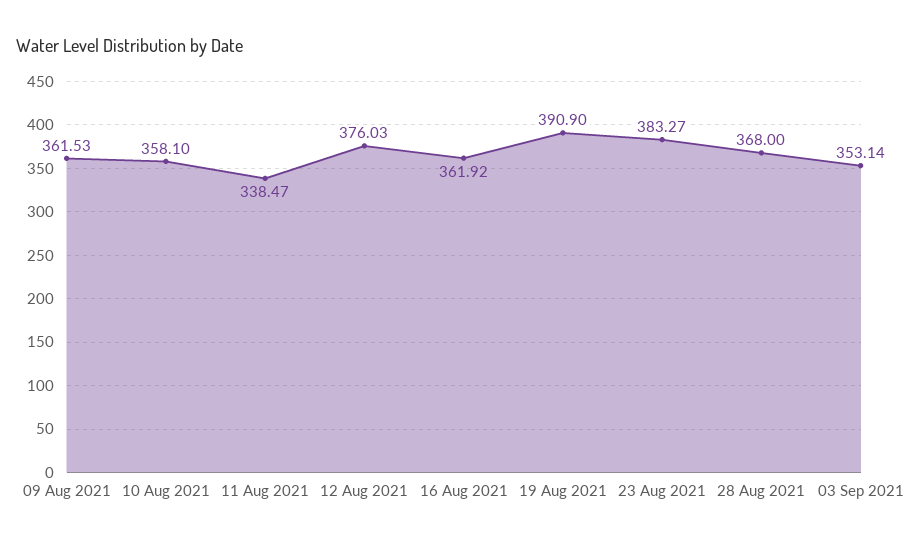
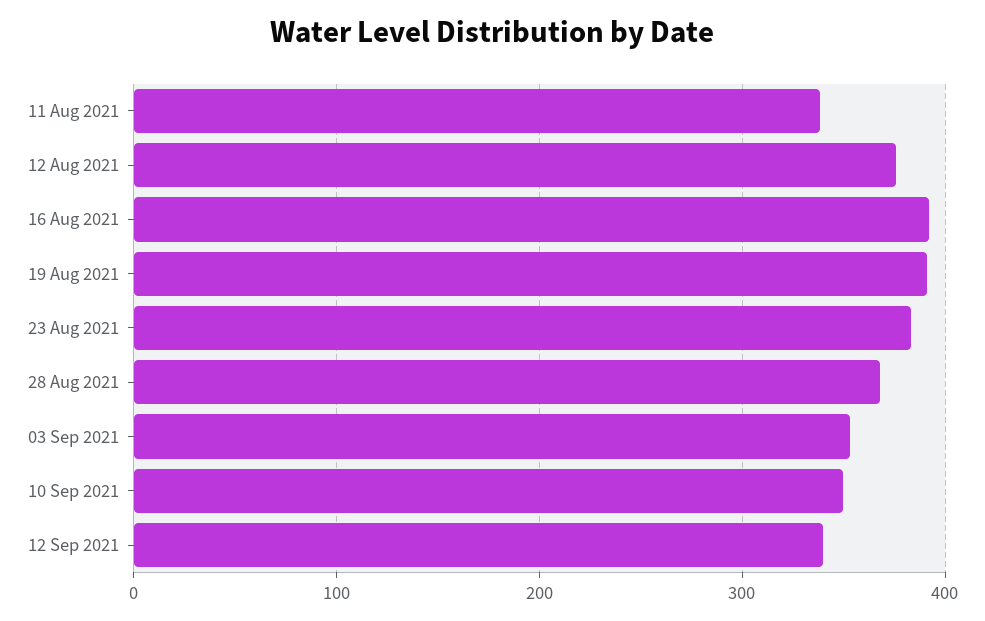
09 Aug 2021: 361.53 -> none
10 Aug 2021: 358.1 -> none
16 Aug 2021: 361.92 -> 390
10 Sep 2021: none -> 350
12 Sep 2021: none -> 340

